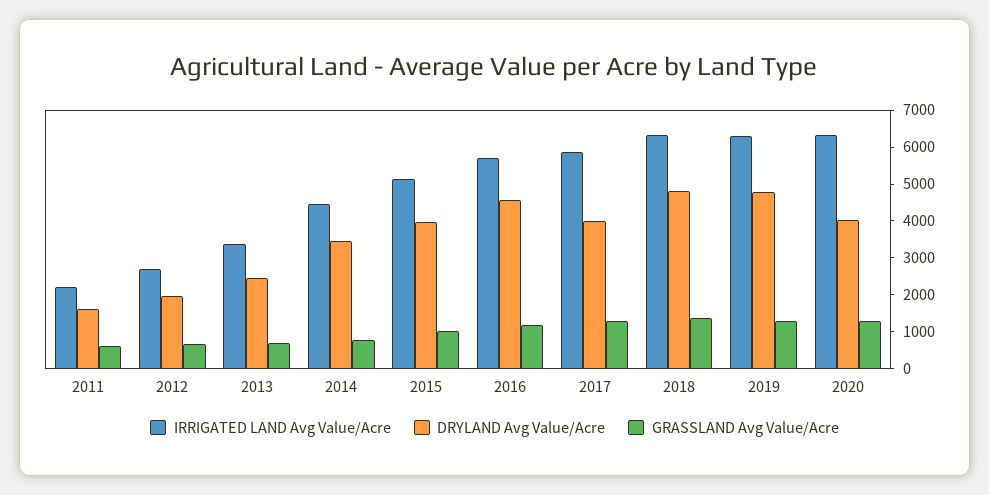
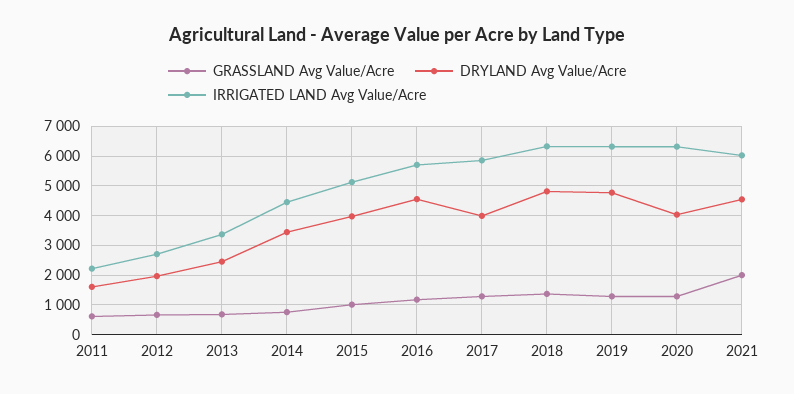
GRASSLAND Avg Value/Acre, 2021: none -> 2000
DRYLAND Avg Value/Acre, 2021: none -> 4500
IRRIGATED LAND Avg Value/Acre, 2021: none -> 6000

